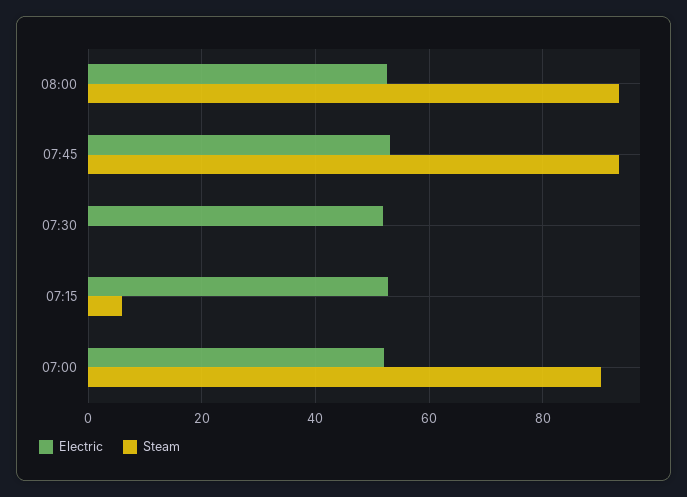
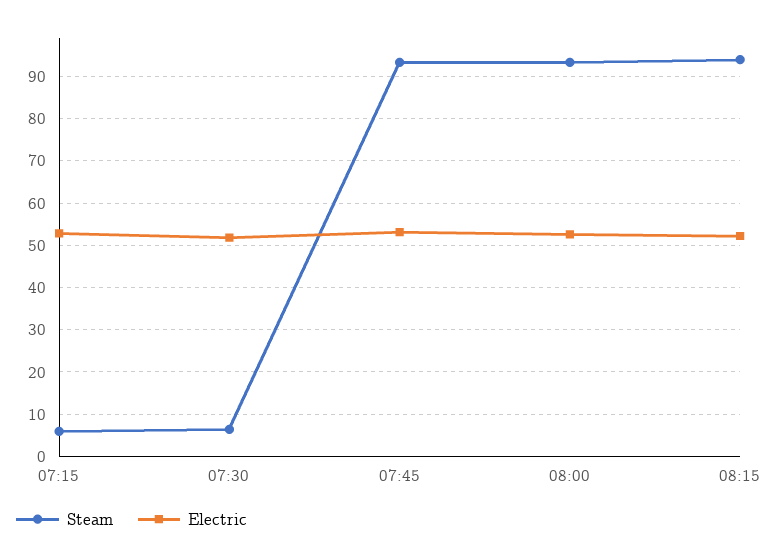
Steam, 07:30: 0 -> 6
Electric, 07:00: 52 -> none
Steam, 07:00: 90 -> none
Steam, 08:15: none -> 94
Electric, 08:15: none -> 52

